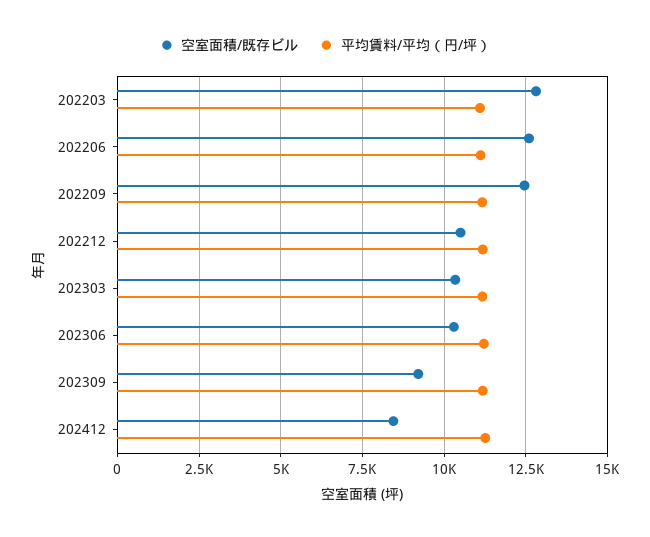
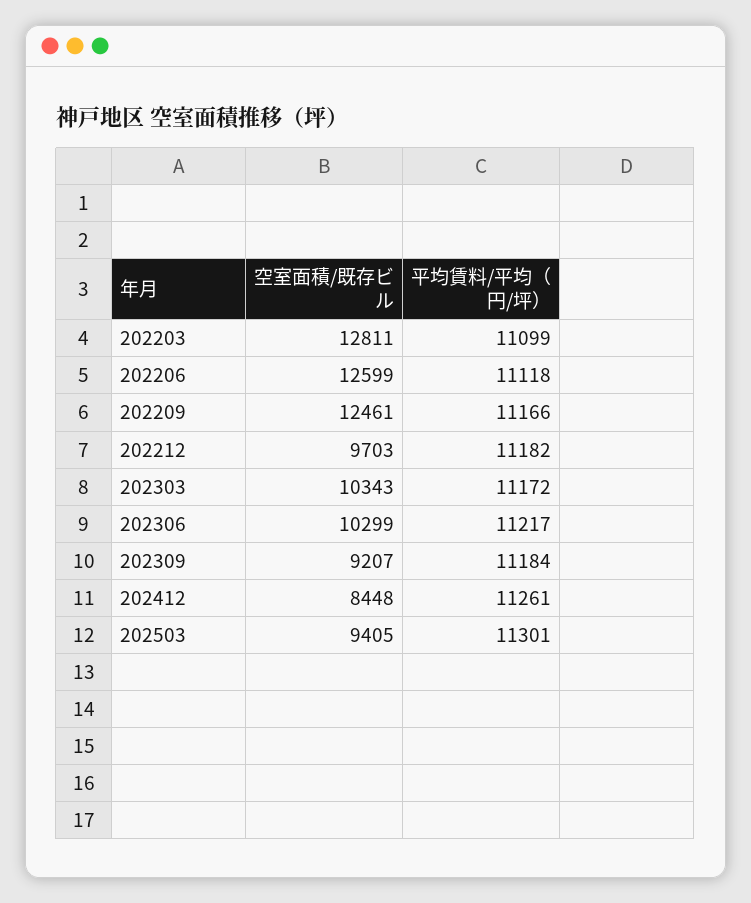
空室面積/既存ビル, 202212: 10500 -> 9703
空室面積/既存ビル, 202503: none -> 9405
平均賃料/平均（円/坪）, 202503: none -> 11301

